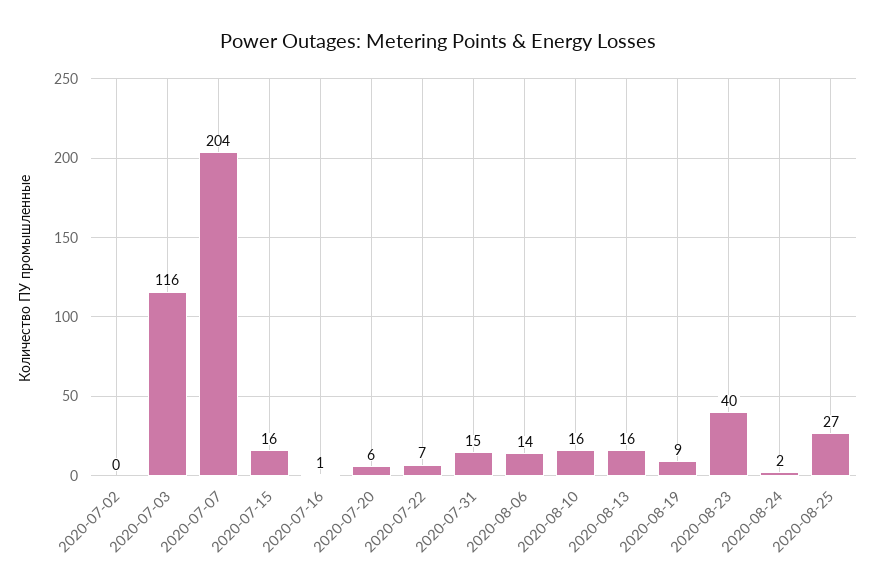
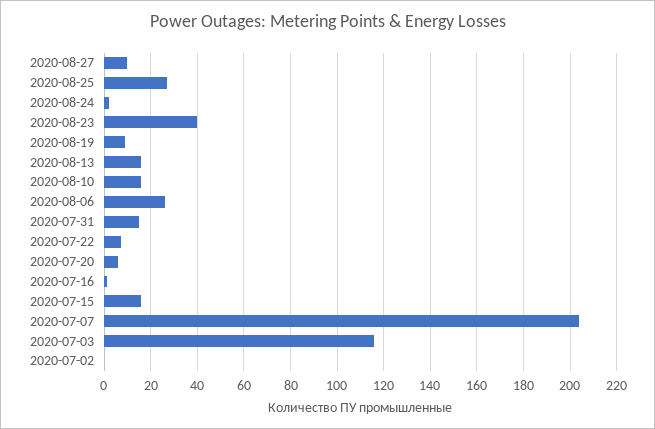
2020-08-06: 14 -> 25
2020-08-27: none -> 10

